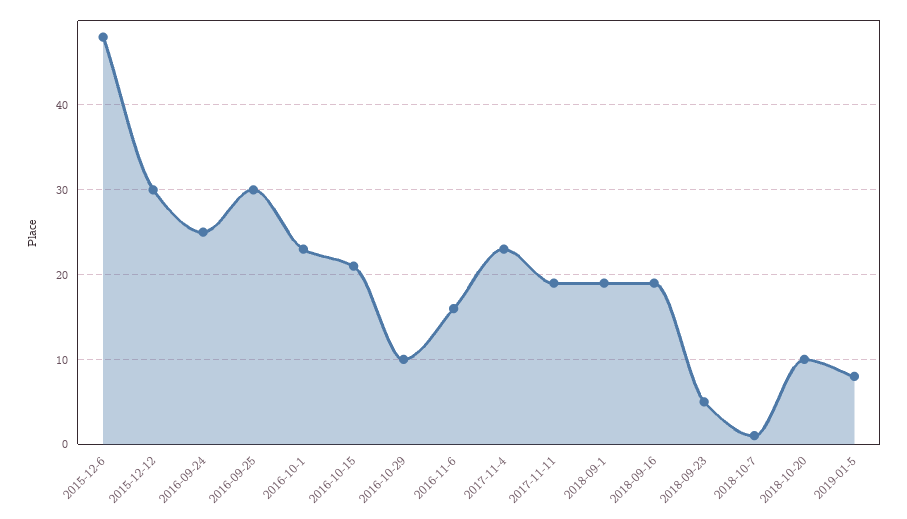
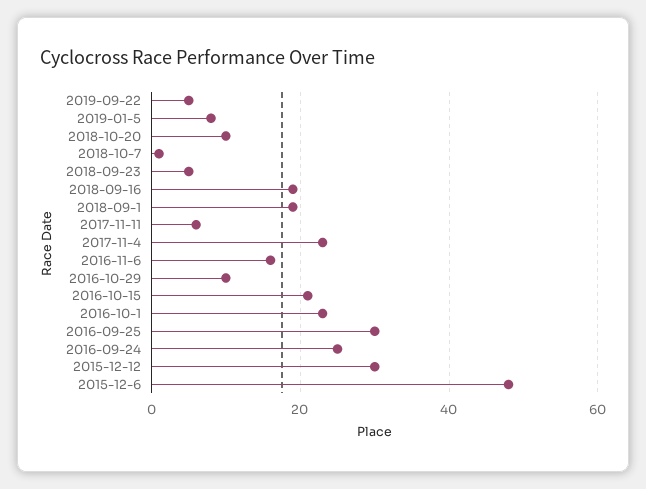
2017-11-11: 19 -> 5
2019-09-22: none -> 5

